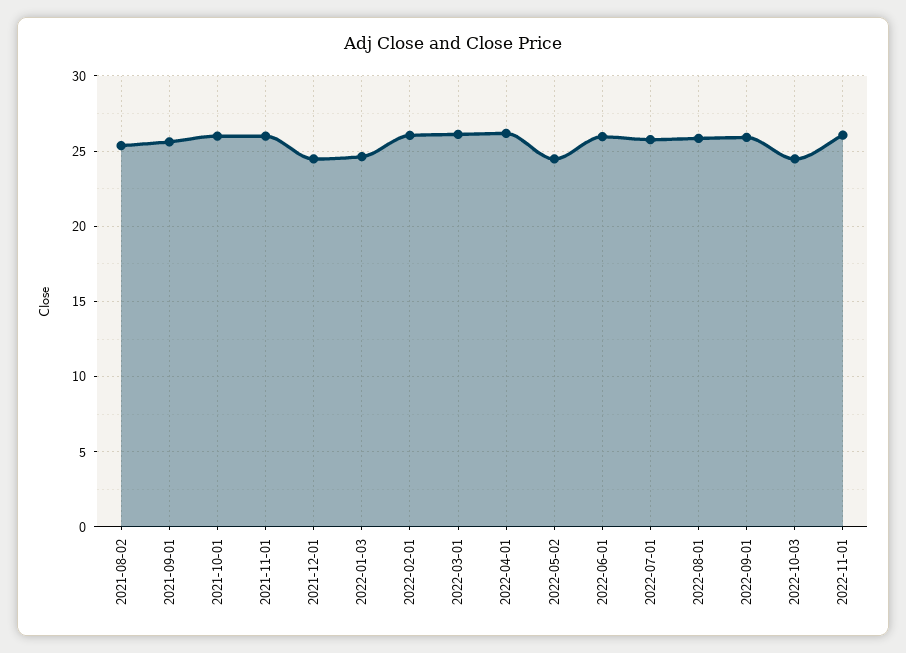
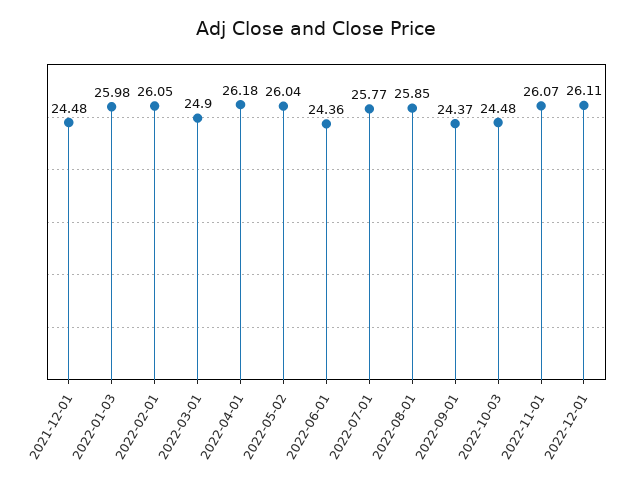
2021-08-02: 25.5 -> none
2021-09-01: 25.5 -> none
2021-10-01: 26 -> none
2021-11-01: 26 -> none
2022-01-03: 24.5 -> 25.98
2022-03-01: 26 -> 24.9
2022-05-02: 24.5 -> 26.04
2022-06-01: 26 -> 24.36
2022-09-01: 26 -> 24.37
2022-12-01: none -> 26.11

